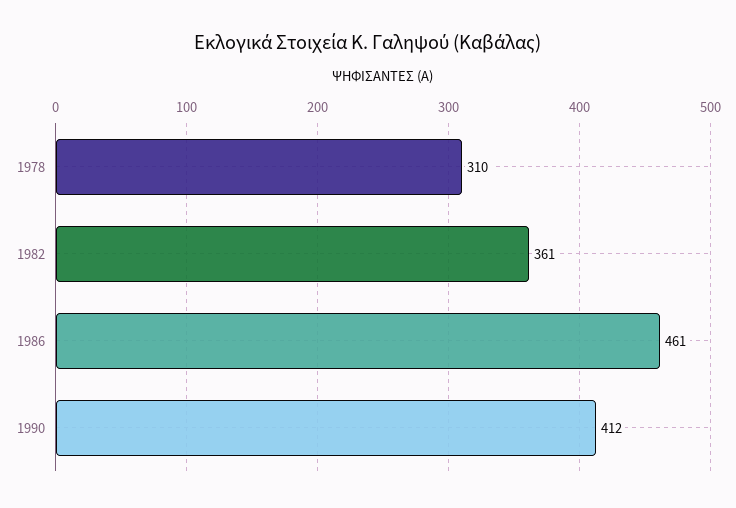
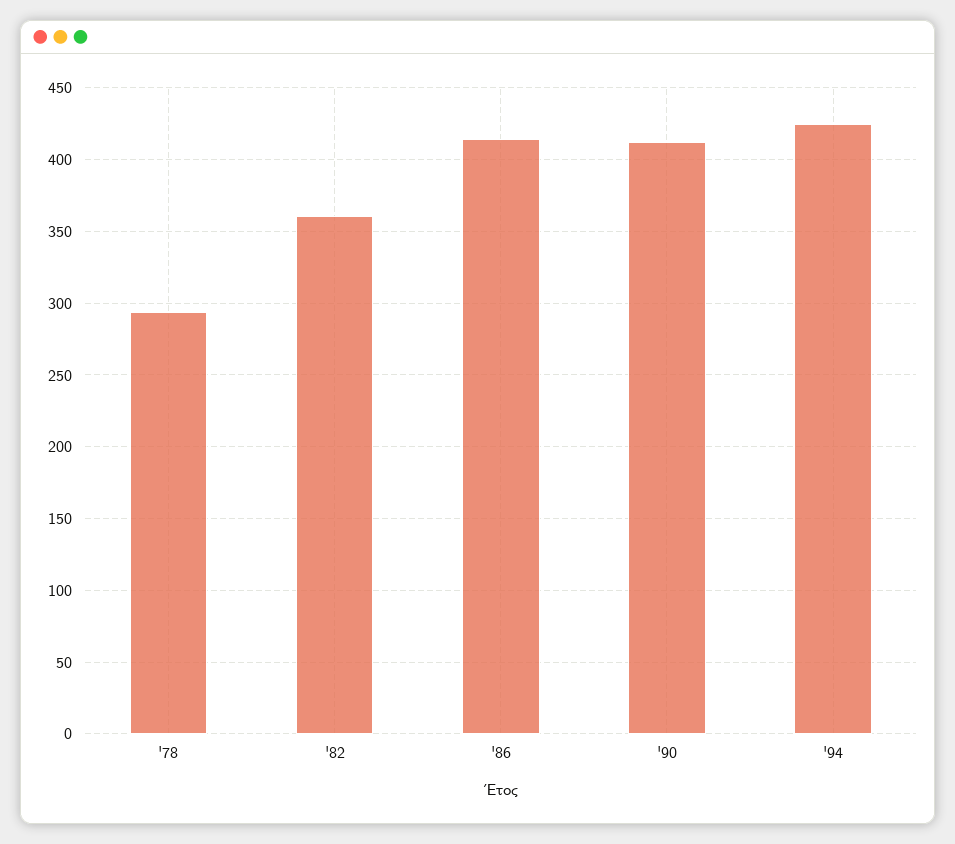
1978: 310 -> 295
1986: 461 -> 415
'94: none -> 425

